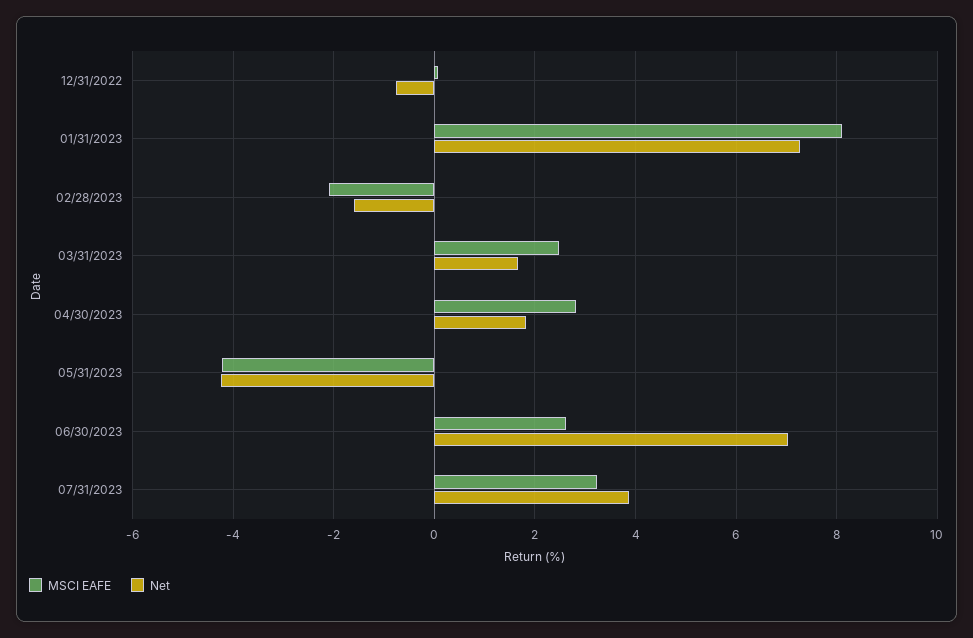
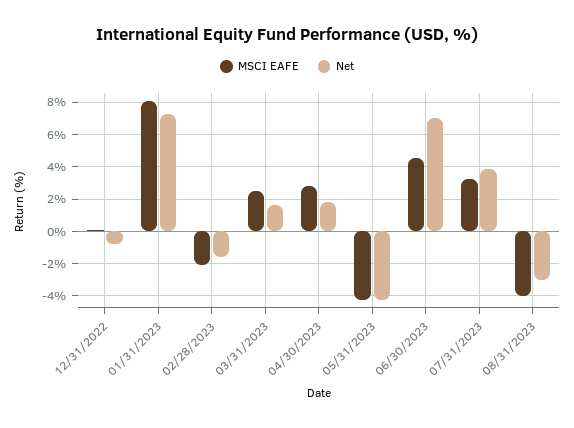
MSCI EAFE, 06/30/2023: 2.6 -> 4.5
MSCI EAFE, 08/31/2023: none -> -4
Net, 08/31/2023: none -> -3

